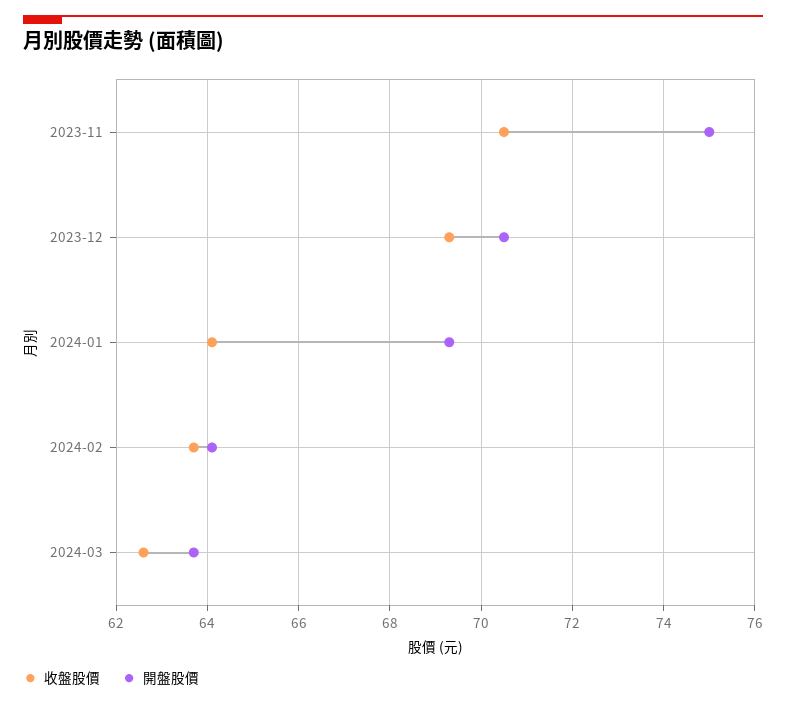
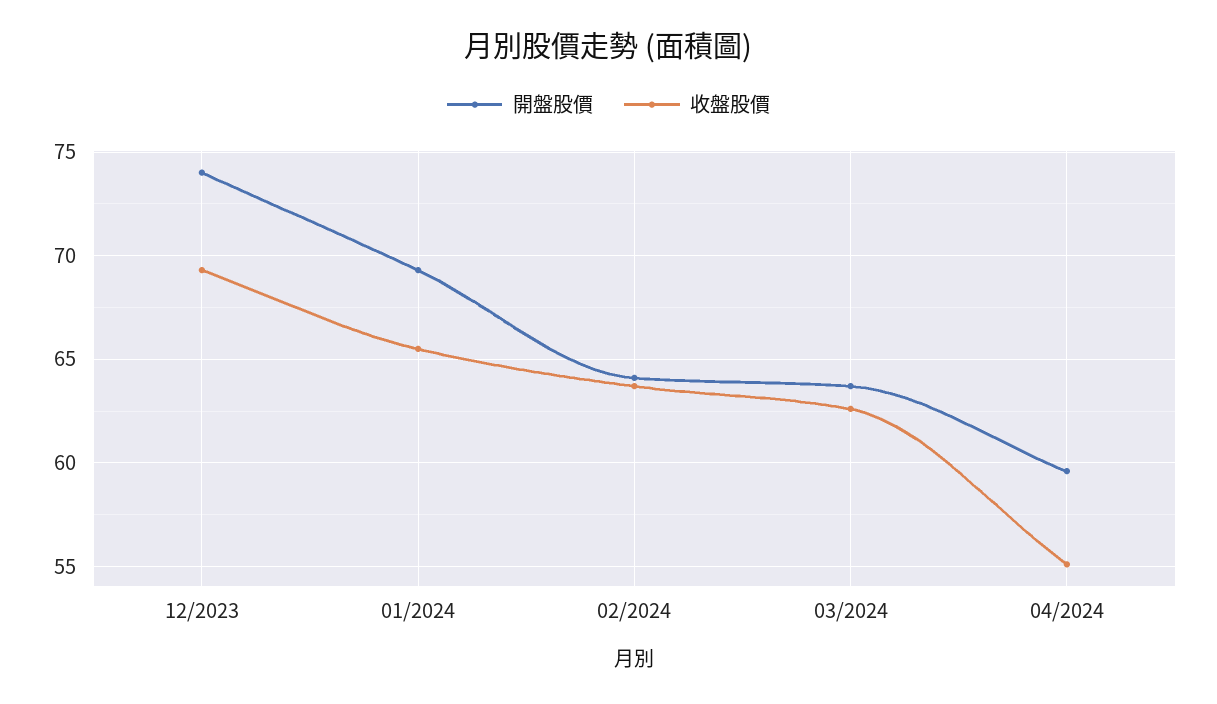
收盤股價, 2023-11: 70.5 -> none
開盤股價, 2023-11: 75 -> none
開盤股價, 2023-12: 70.5 -> 74
收盤股價, 2024-01: 64 -> 65.5
開盤股價, 04/2024: none -> 59.5
收盤股價, 04/2024: none -> 55

